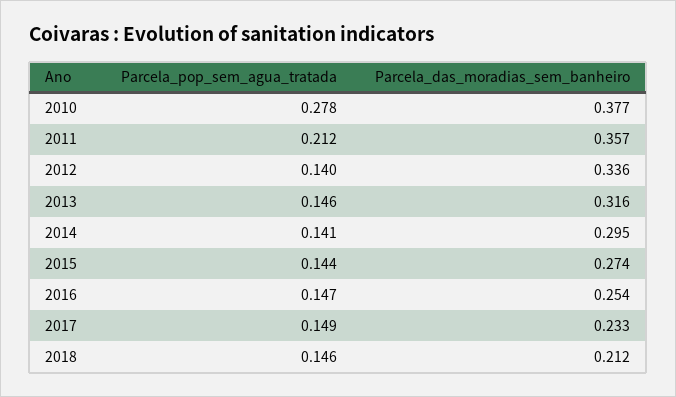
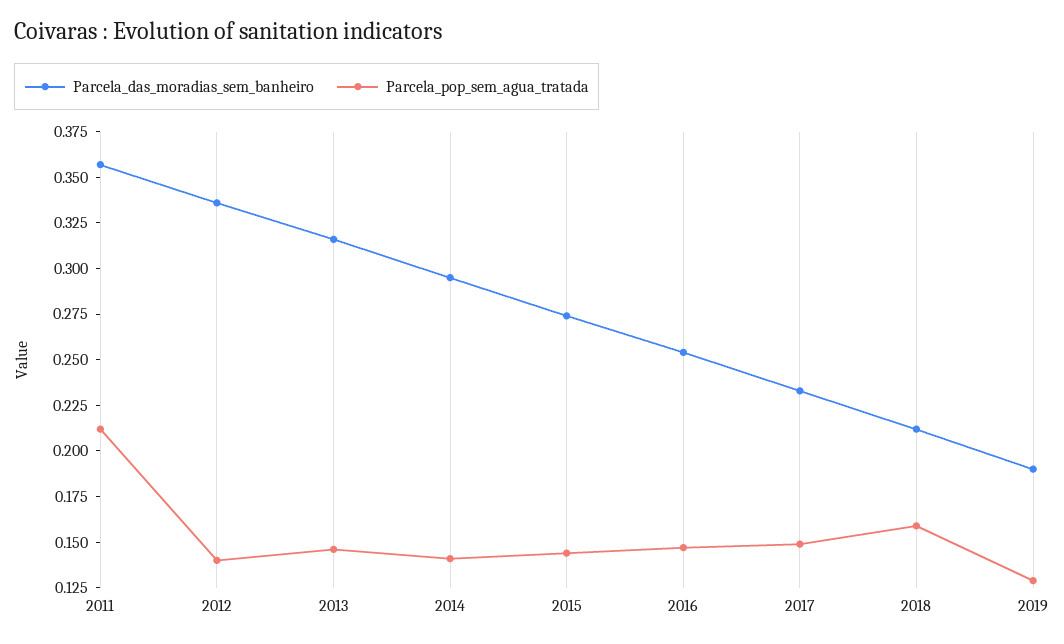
Parcela_pop_sem_agua_tratada, 2010: 0.278 -> none
Parcela_das_moradias_sem_banheiro, 2010: 0.377 -> none
Parcela_pop_sem_agua_tratada, 2018: 0.146 -> 0.16
Parcela_das_moradias_sem_banheiro, 2019: none -> 0.19
Parcela_pop_sem_agua_tratada, 2019: none -> 0.13

